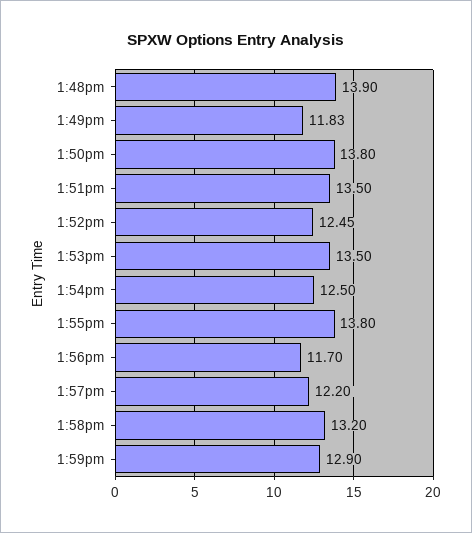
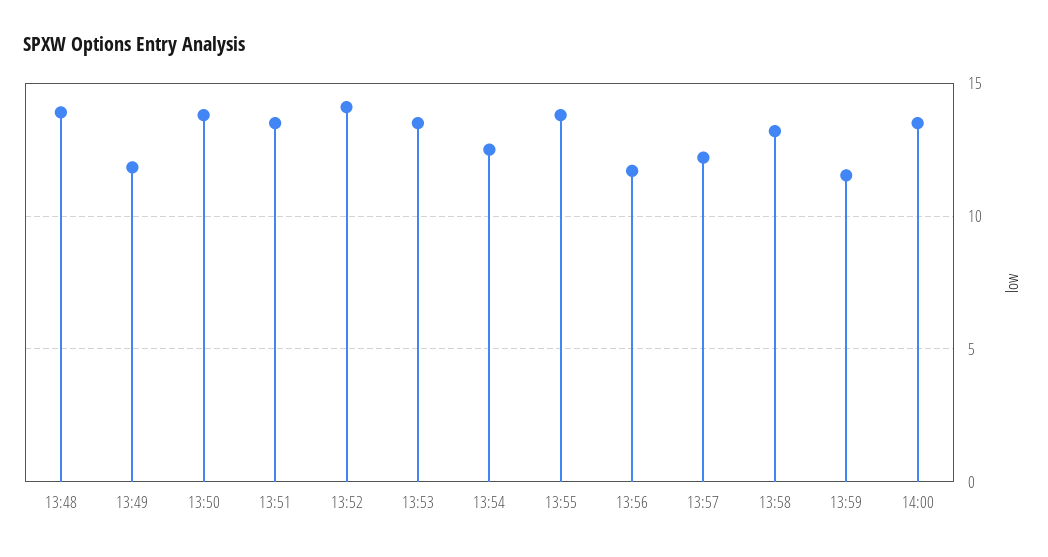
1:52pm: 12.45 -> 14
1:59pm: 12.9 -> 11.5
14:00: none -> 13.5

